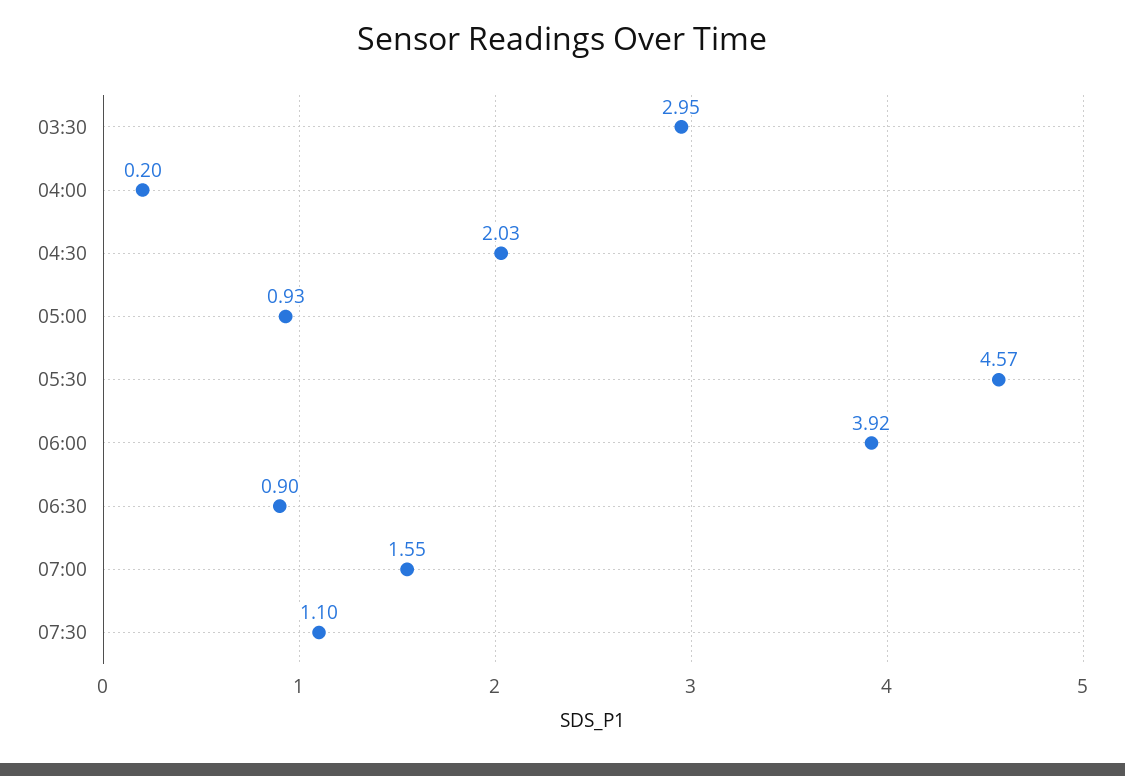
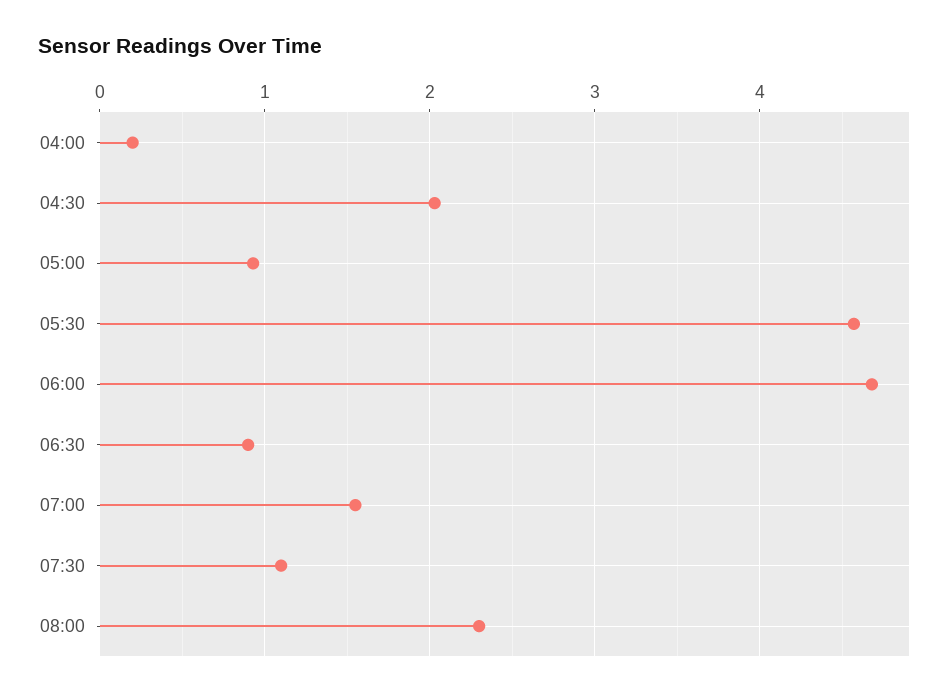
03:30: 2.95 -> none
06:00: 3.92 -> 4.7
08:00: none -> 2.3

